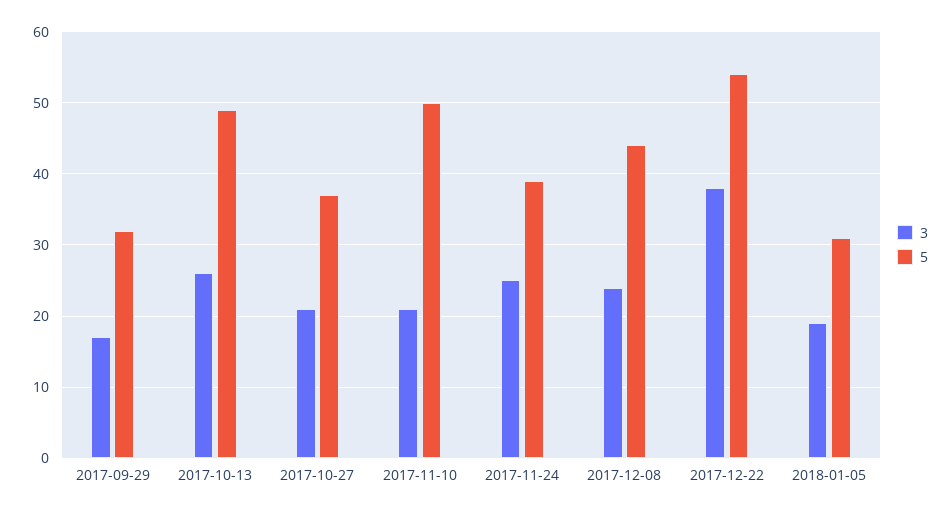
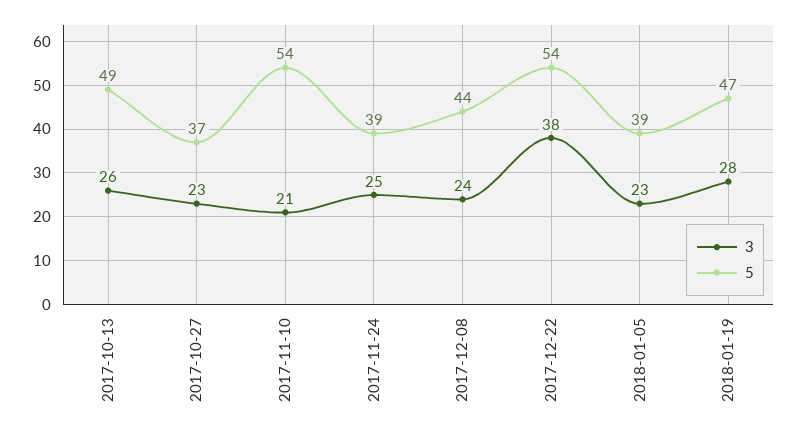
3, 2017-09-29: 17 -> none
5, 2017-09-29: 32 -> none
3, 2017-10-27: 21 -> 23
5, 2017-11-10: 50 -> 54
3, 2018-01-05: 19 -> 23
5, 2018-01-05: 31 -> 39
3, 2018-01-19: none -> 28
5, 2018-01-19: none -> 47

